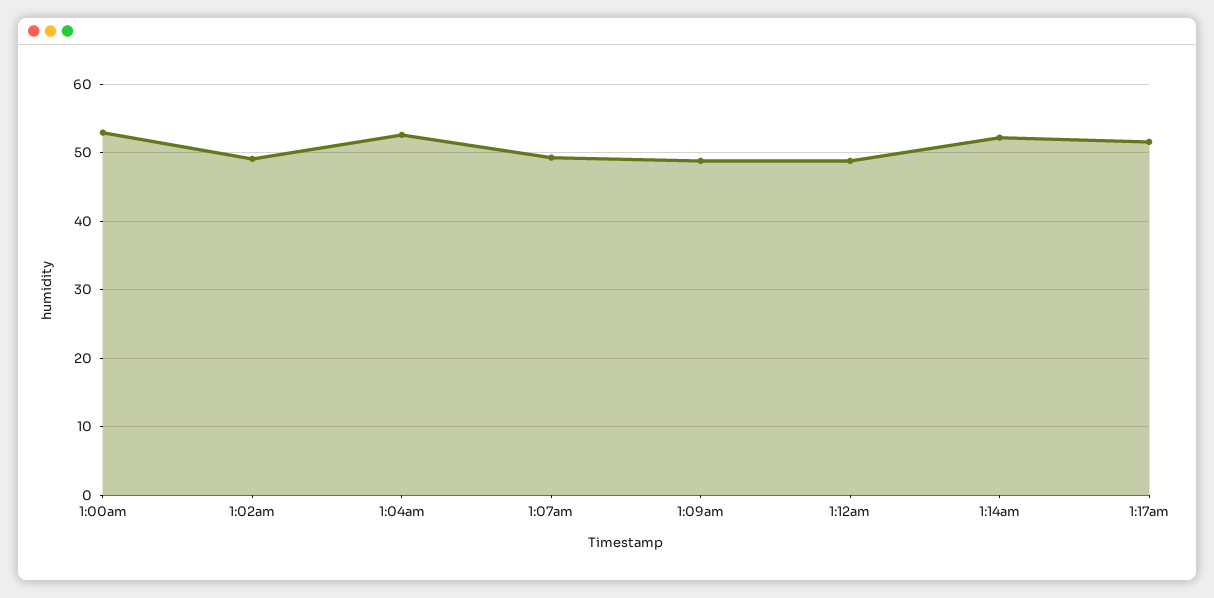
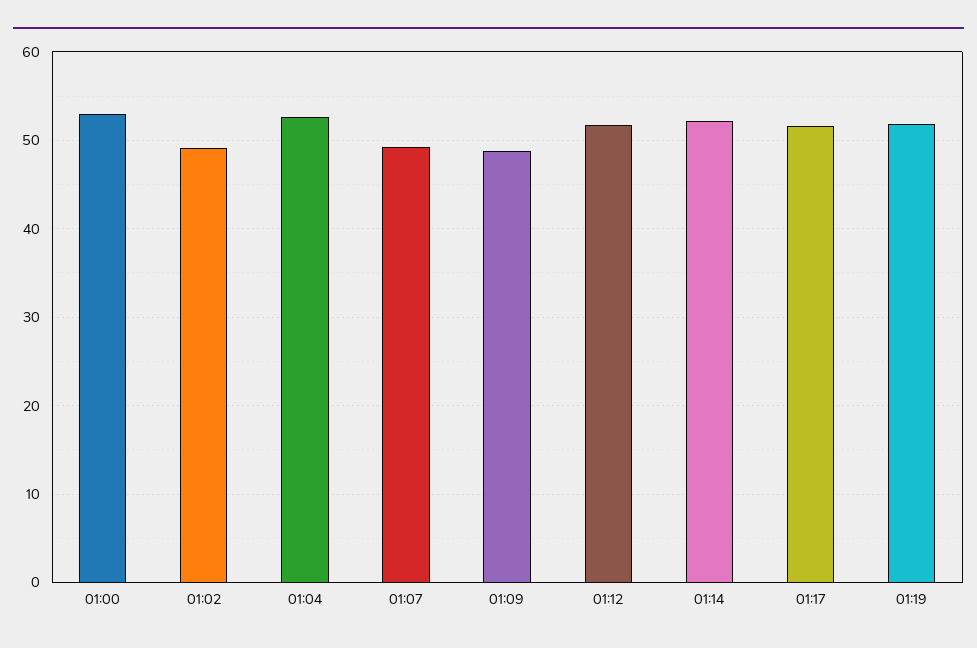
1:12am: 49 -> 52
01:19: none -> 52

